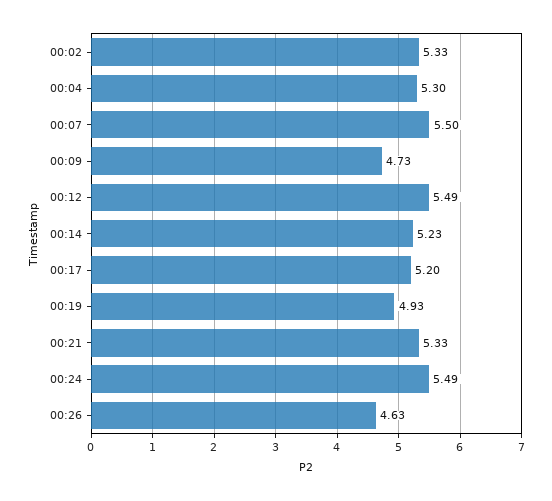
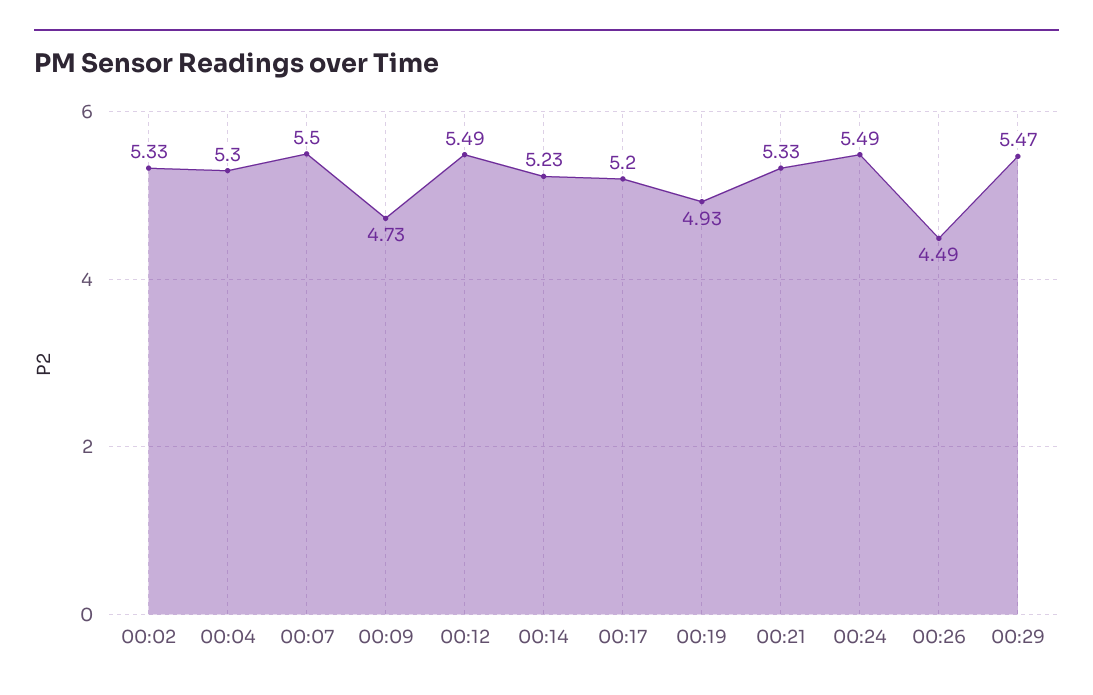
00:26: 4.63 -> 4.49
00:29: none -> 5.47

